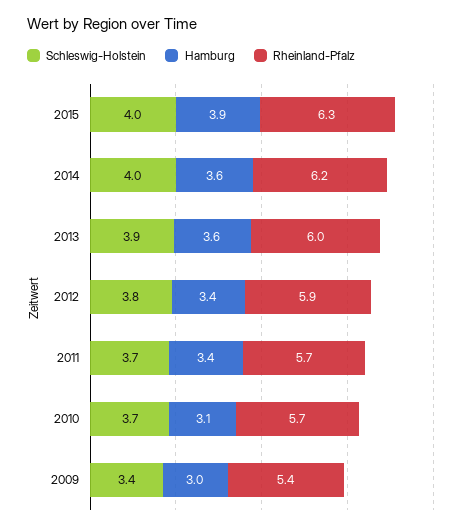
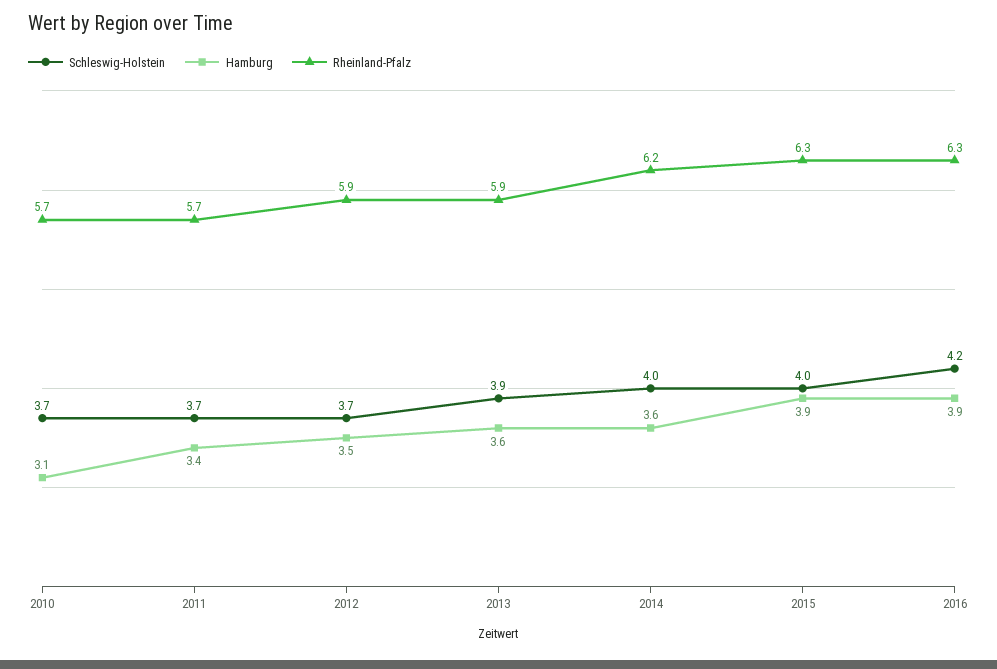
Rheinland-Pfalz, 2013: 6 -> 5.9
Schleswig-Holstein, 2012: 3.8 -> 3.7
Hamburg, 2012: 3.4 -> 3.5
Schleswig-Holstein, 2009: 3.4 -> none
Hamburg, 2009: 3 -> none
Rheinland-Pfalz, 2009: 5.4 -> none
Schleswig-Holstein, 2016: none -> 4.2
Hamburg, 2016: none -> 3.9
Rheinland-Pfalz, 2016: none -> 6.3

